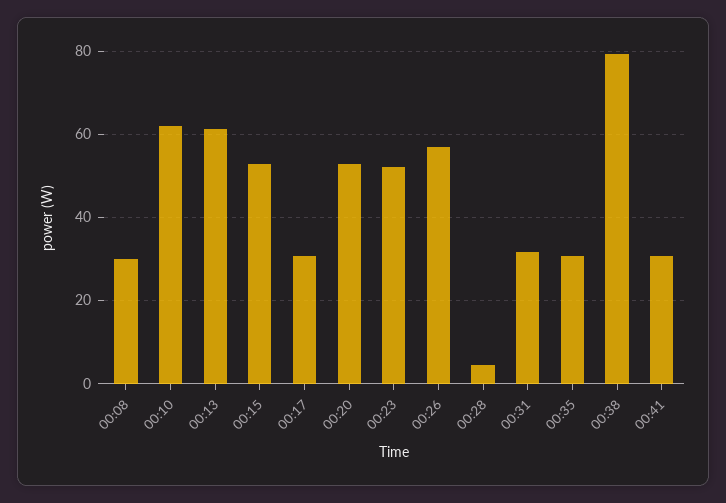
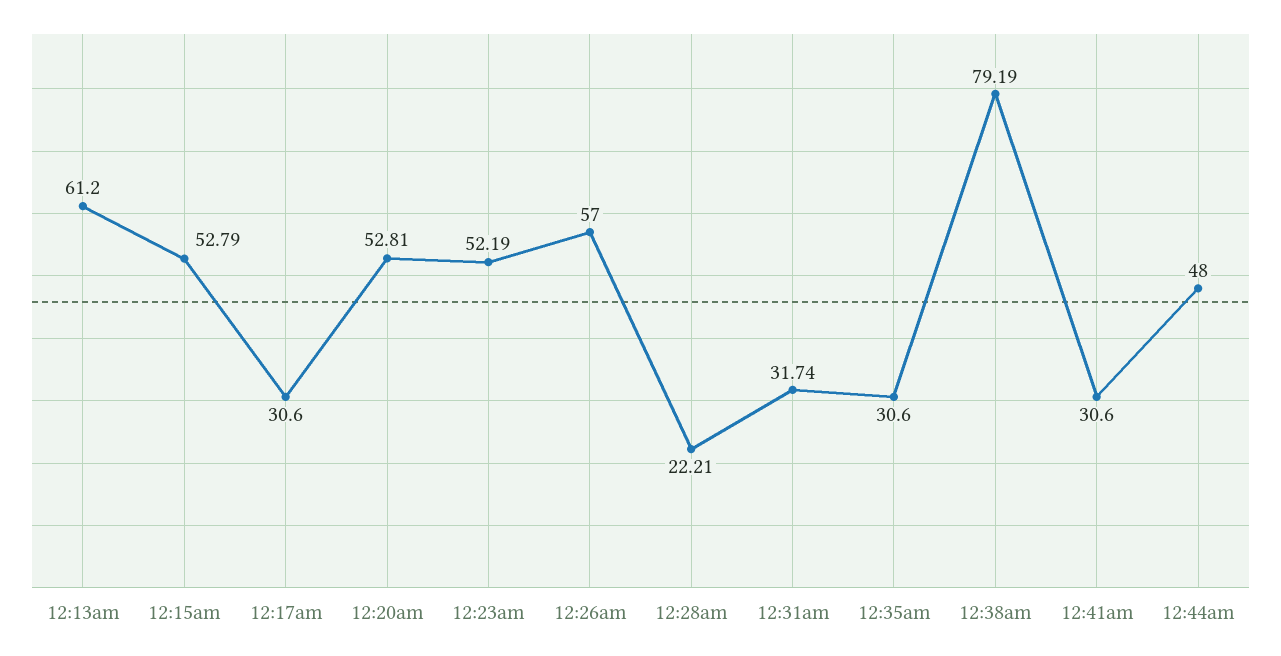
00:08: 30 -> none
00:10: 62 -> none
00:28: 4 -> 22.21
12:44am: none -> 48

